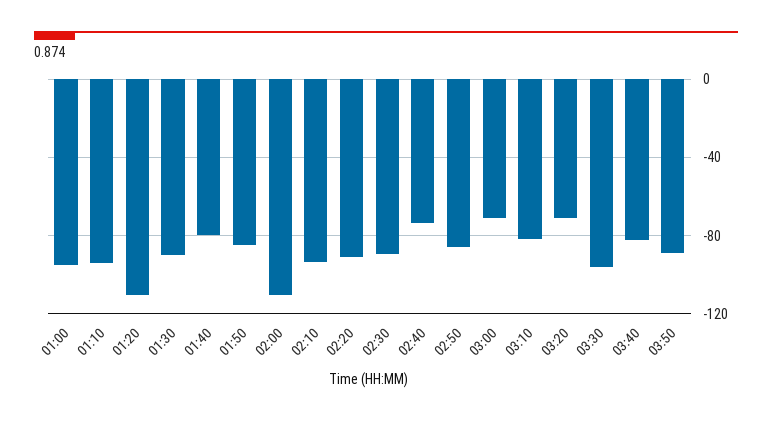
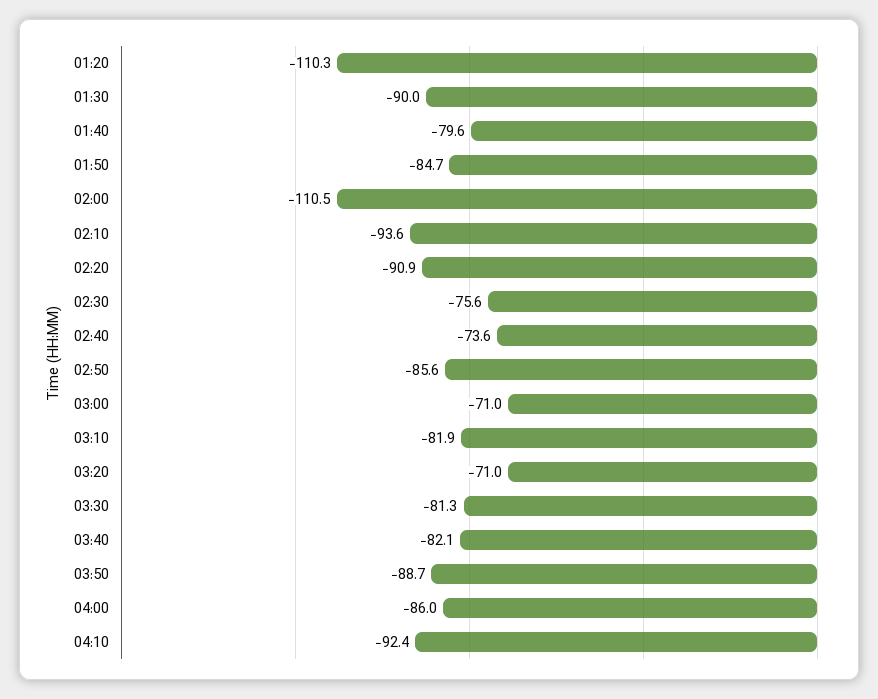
01:00: -95 -> none
01:10: -95 -> none
02:30: -90 -> -75.6
03:30: -95 -> -81.3
04:00: none -> -86
04:10: none -> -92.4

